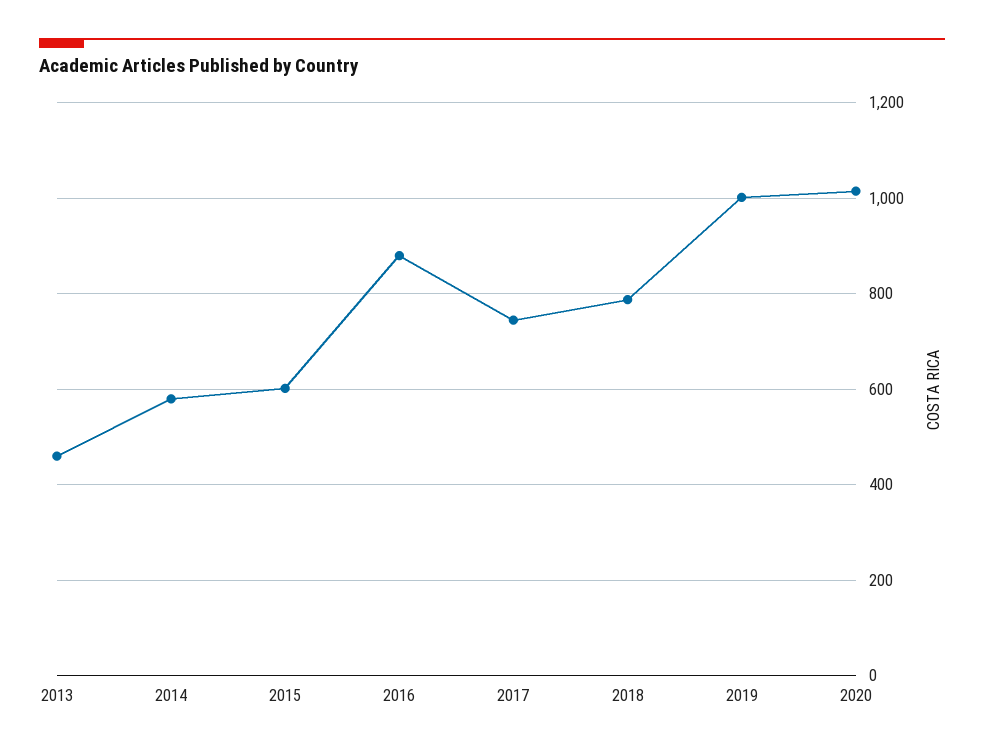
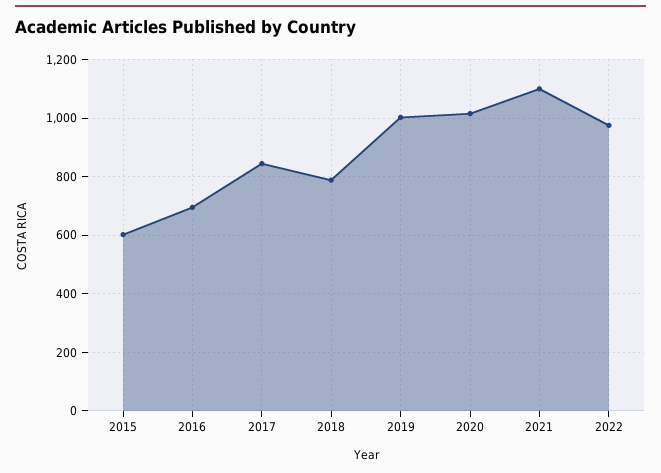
2013: 460 -> none
2014: 580 -> none
2016: 880 -> 700
2017: 740 -> 850
2021: none -> 1100
2022: none -> 975

